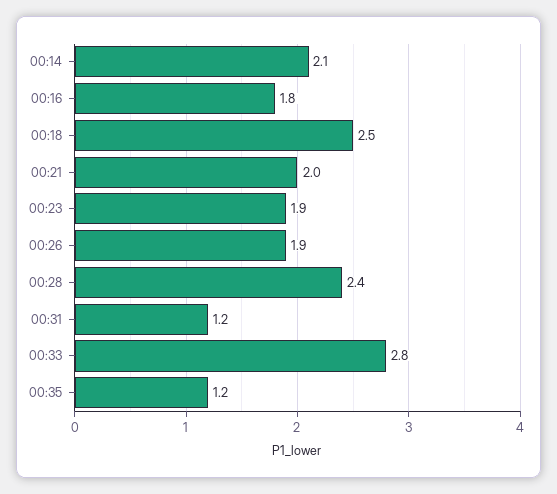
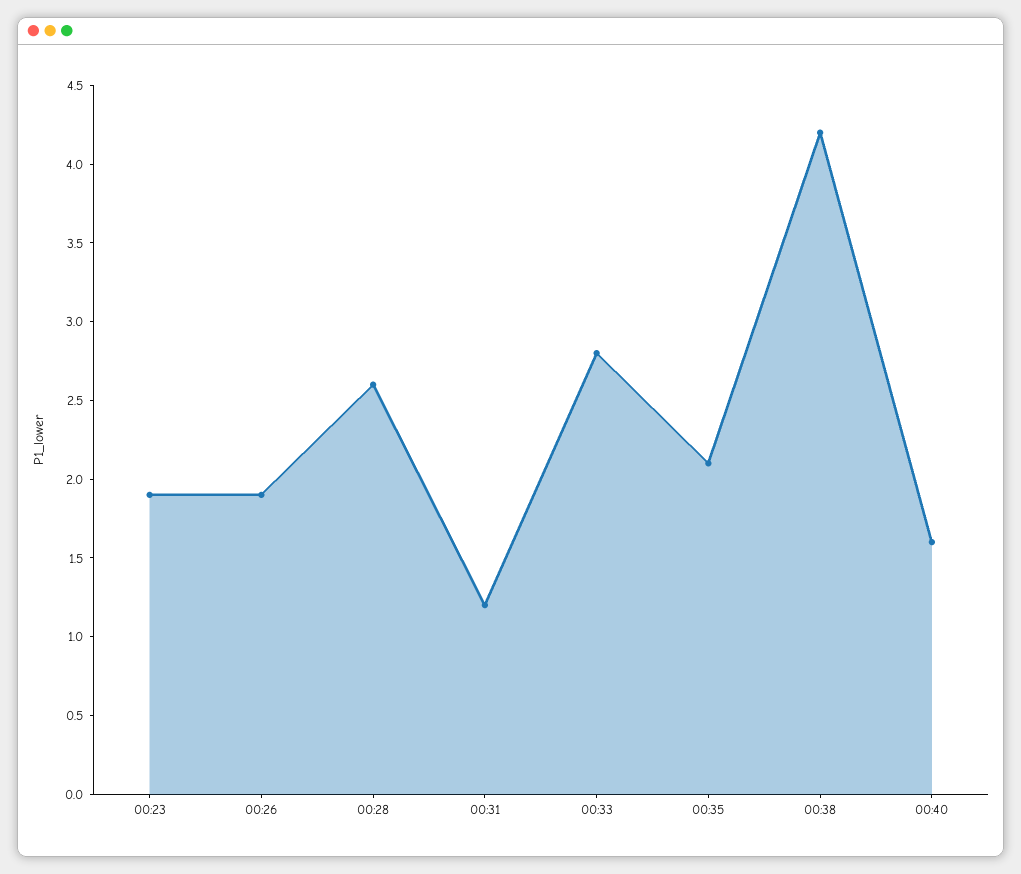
00:14: 2.1 -> none
00:16: 1.8 -> none
00:18: 2.5 -> none
00:21: 2 -> none
00:28: 2.4 -> 2.6
00:35: 1.2 -> 2.1
00:38: none -> 4.2
00:40: none -> 1.6

